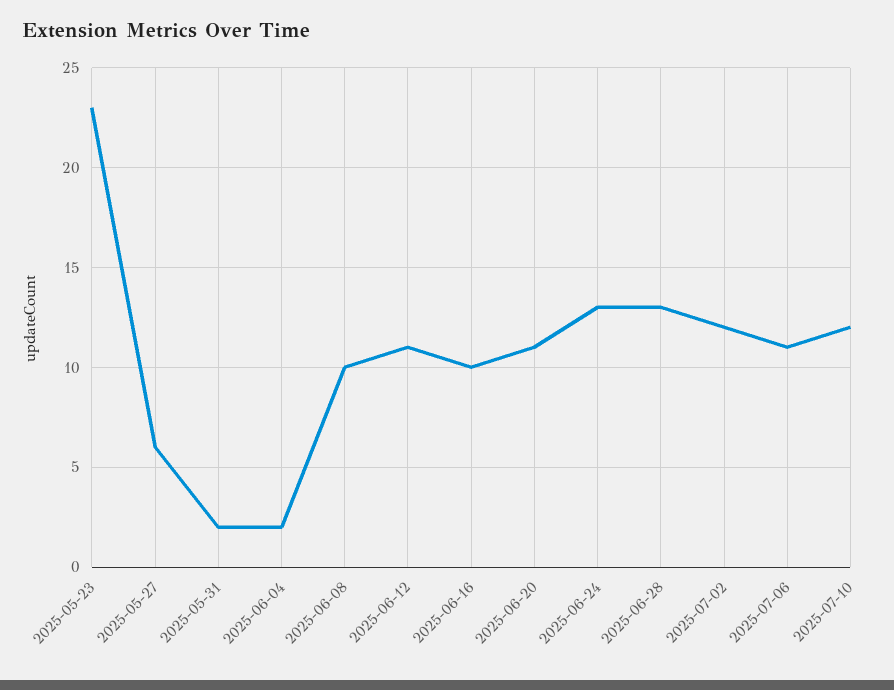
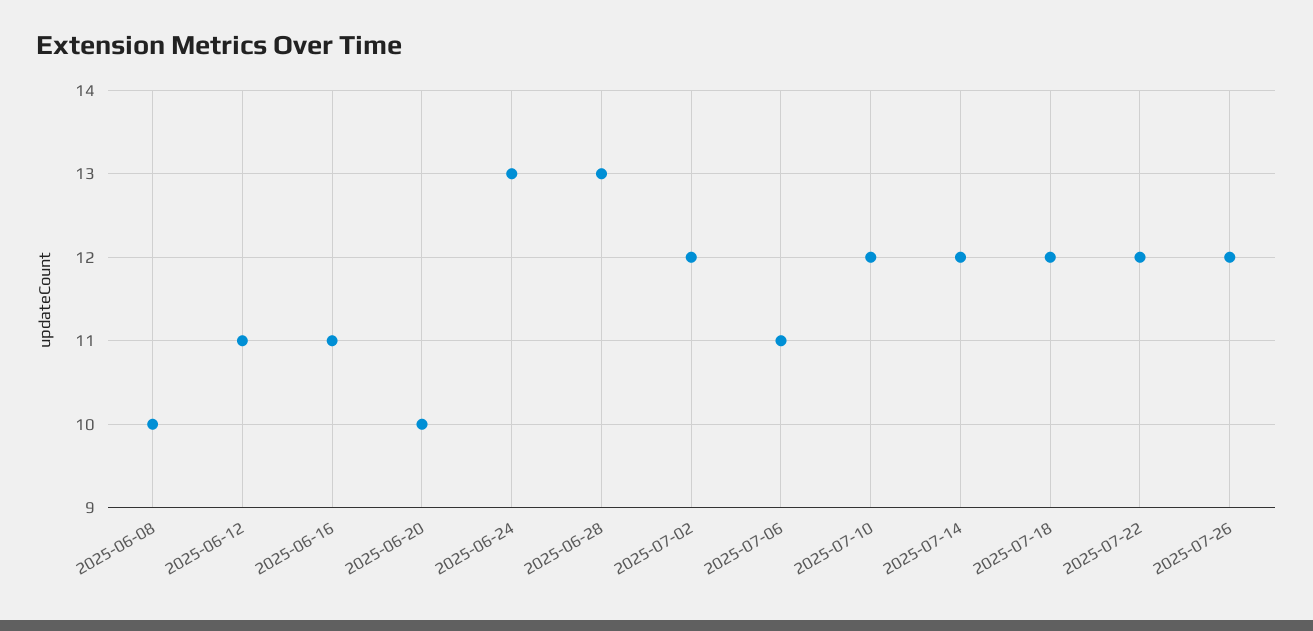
2025-05-23: 23 -> none
2025-05-27: 6 -> none
2025-05-31: 2 -> none
2025-06-04: 2 -> none
2025-06-16: 10 -> 11
2025-06-20: 11 -> 10
2025-07-14: none -> 12
2025-07-18: none -> 12
2025-07-22: none -> 12
2025-07-26: none -> 12

